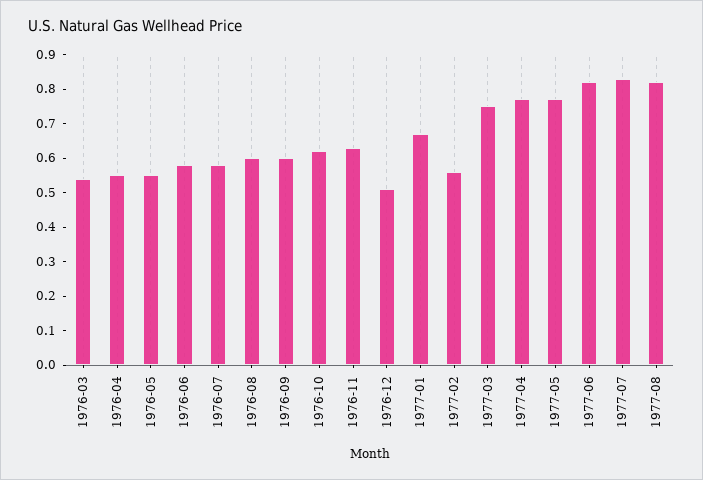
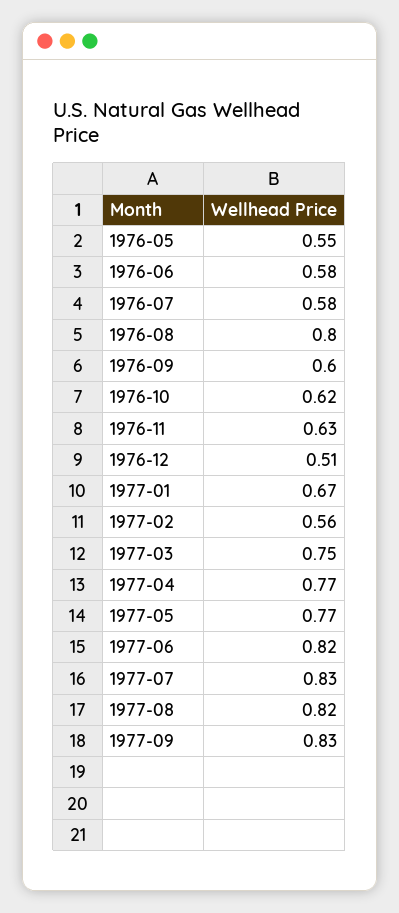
1976-03: 0.55 -> none
1976-04: 0.55 -> none
1976-08: 0.6 -> 0.8
1977-09: none -> 0.83

